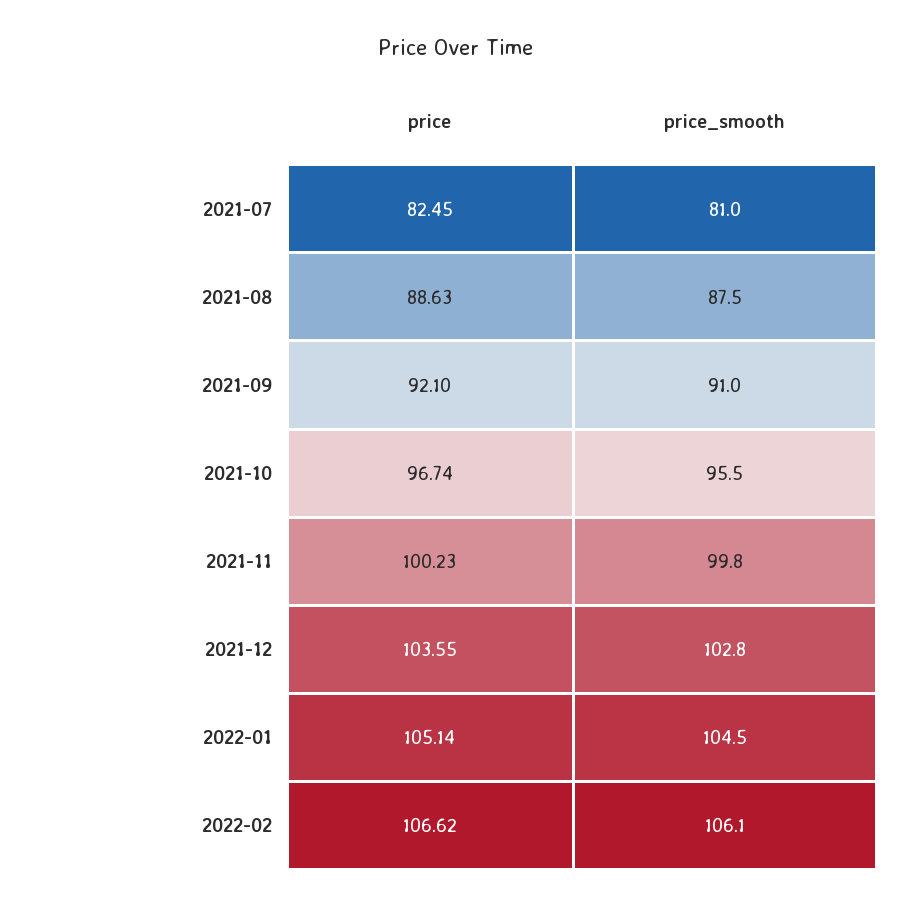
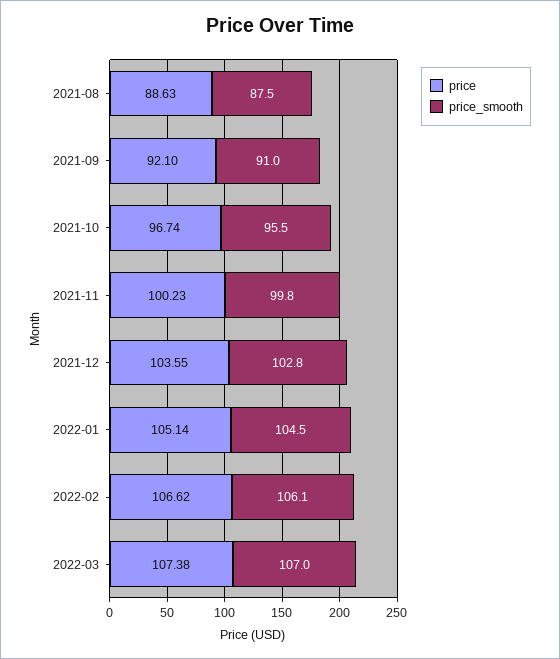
price, 2021-07: 82.45 -> none
price_smooth, 2021-07: 81 -> none
price, 2022-03: none -> 107.38
price_smooth, 2022-03: none -> 107

